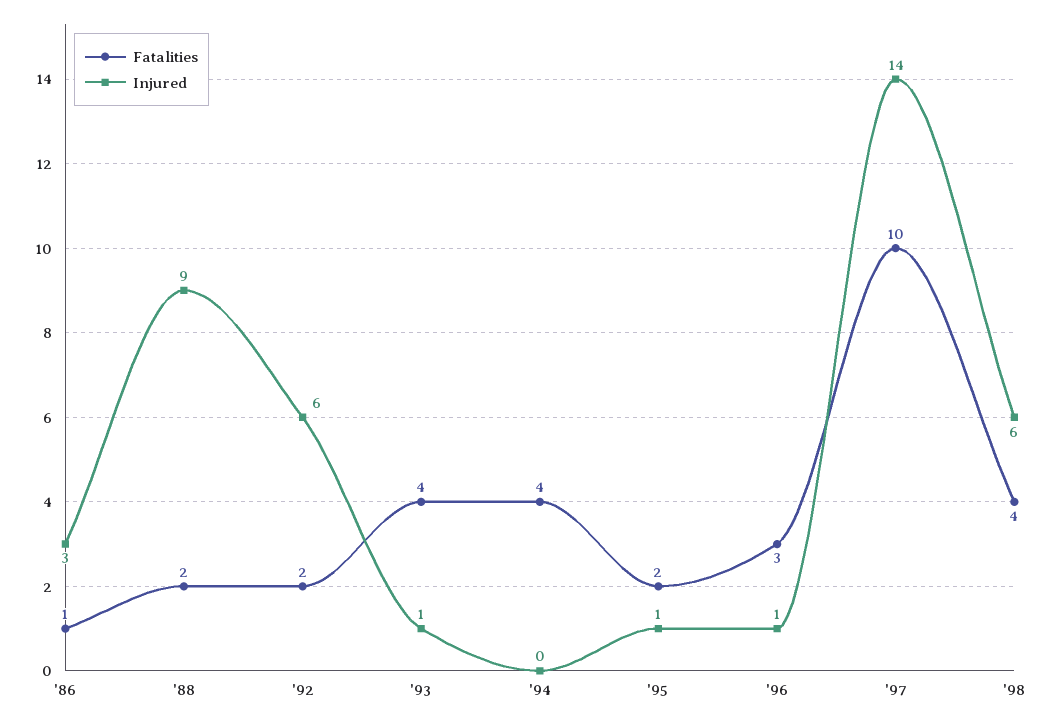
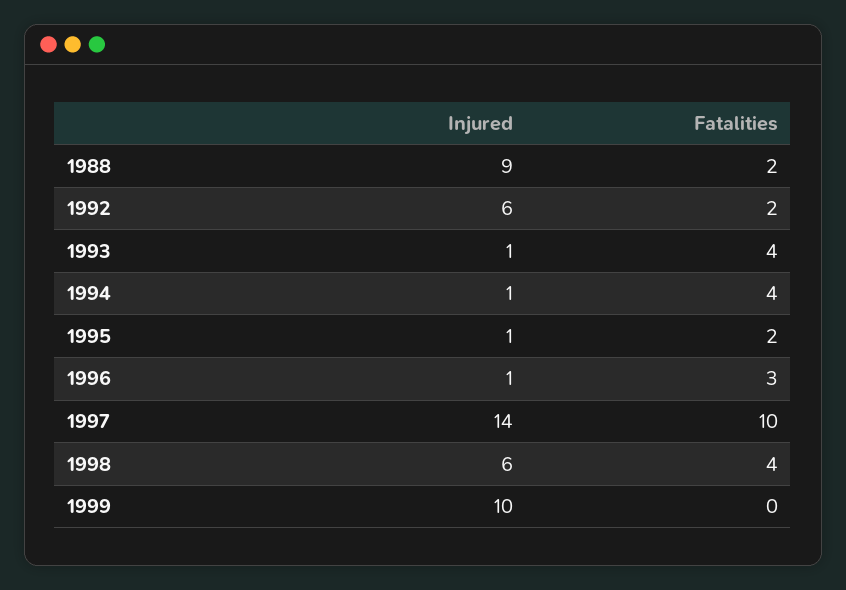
Fatalities, '86: 1 -> none
Injured, '86: 3 -> none
Injured, '94: 0 -> 1
Injured, 1999: none -> 10
Fatalities, 1999: none -> 0

